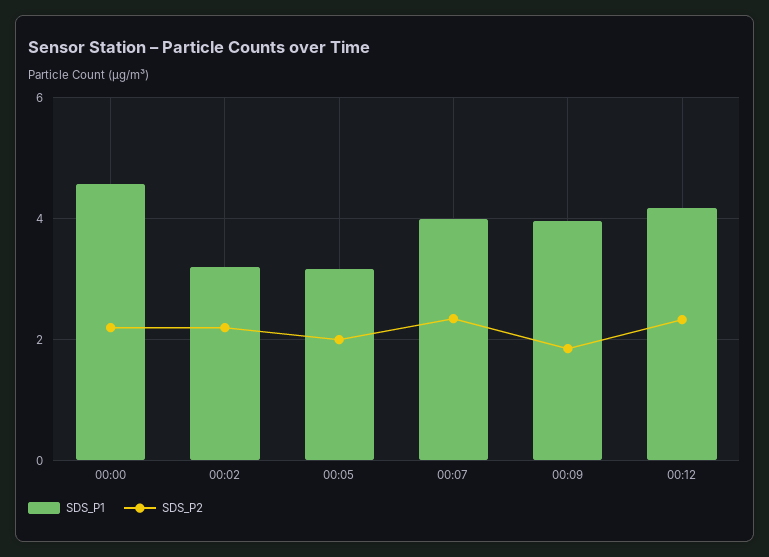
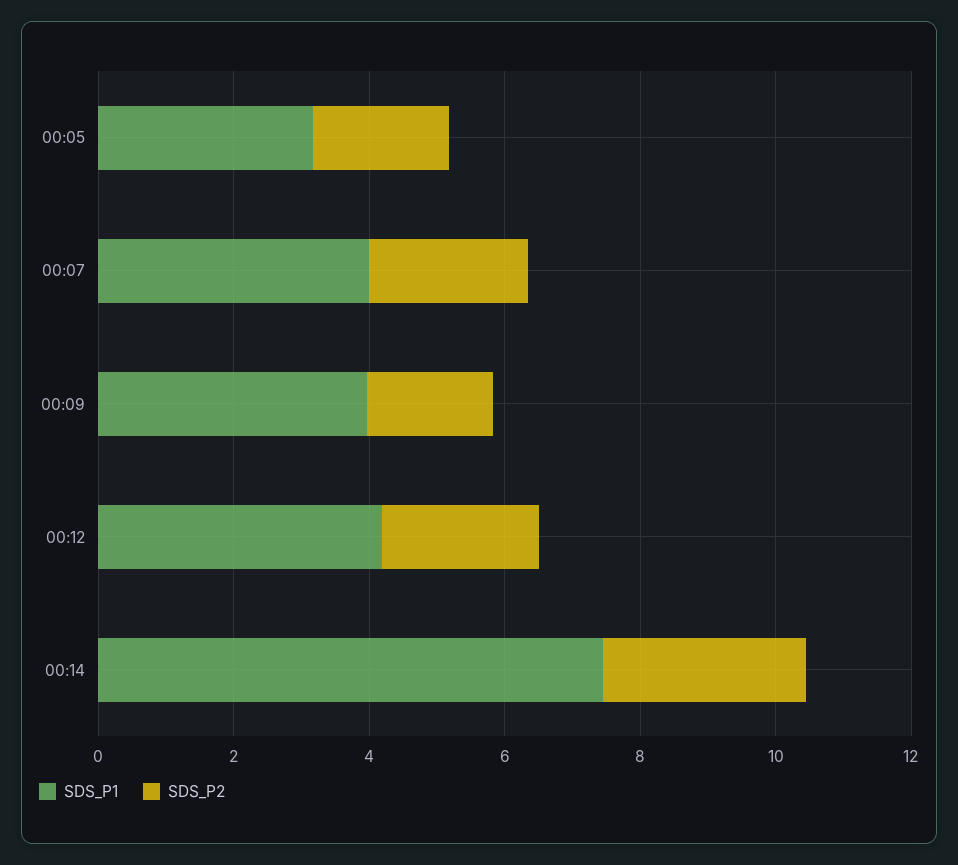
SDS_P1, 00:00: 4.6 -> none
SDS_P2, 00:00: 2.2 -> none
SDS_P1, 00:02: 3.2 -> none
SDS_P2, 00:02: 2.2 -> none
SDS_P1, 00:14: none -> 7.5
SDS_P2, 00:14: none -> 3

